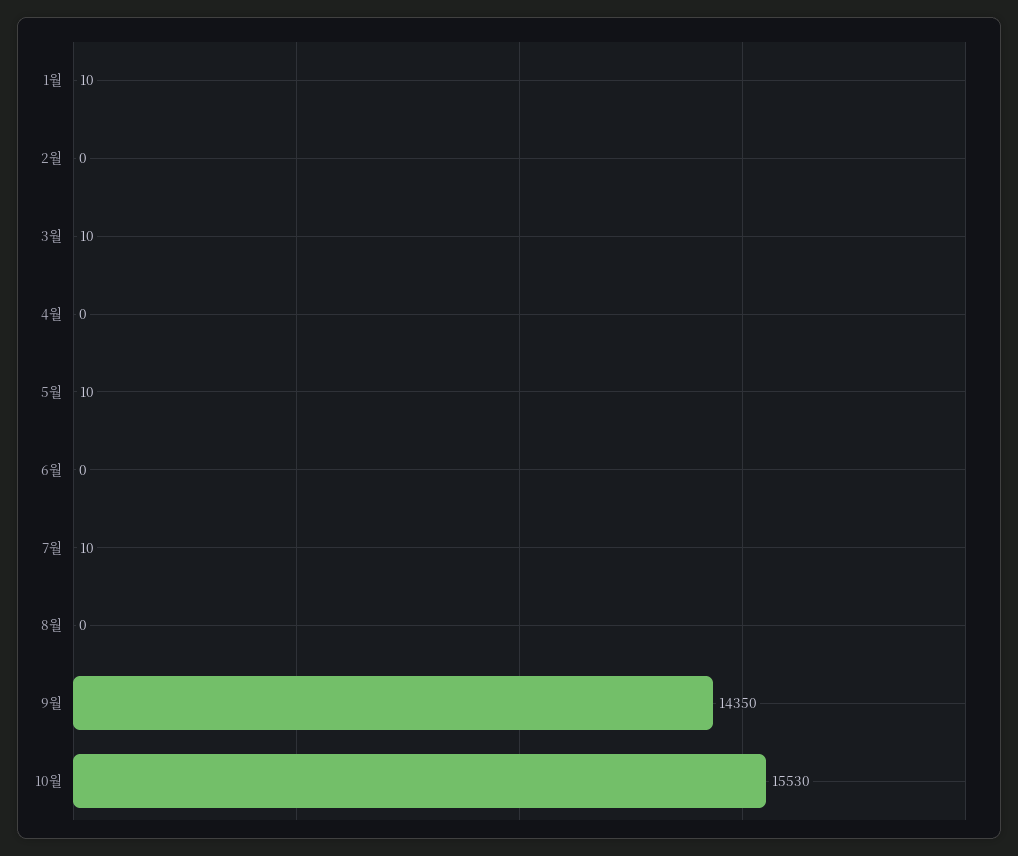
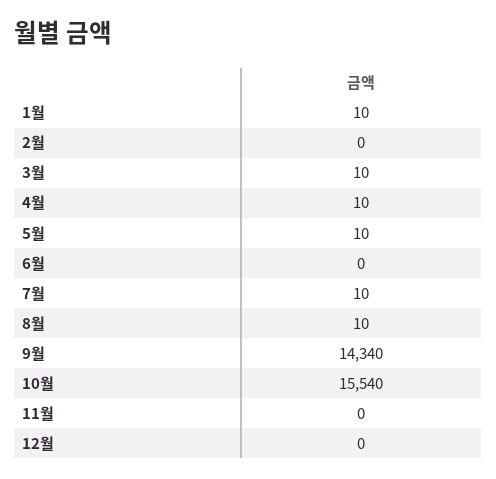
4월: 0 -> 10
8월: 0 -> 10
9월: 14350 -> 14340
10월: 15530 -> 15540
11월: none -> 0
12월: none -> 0

